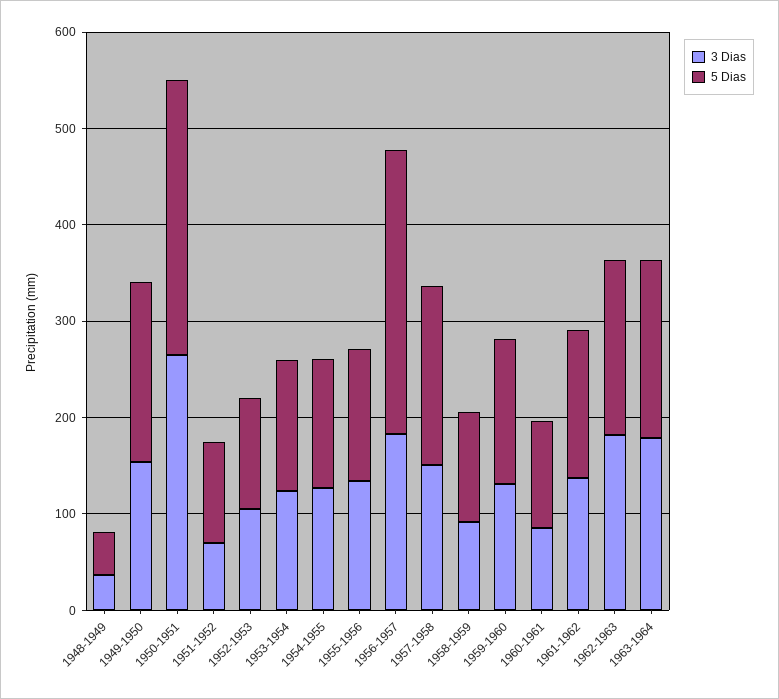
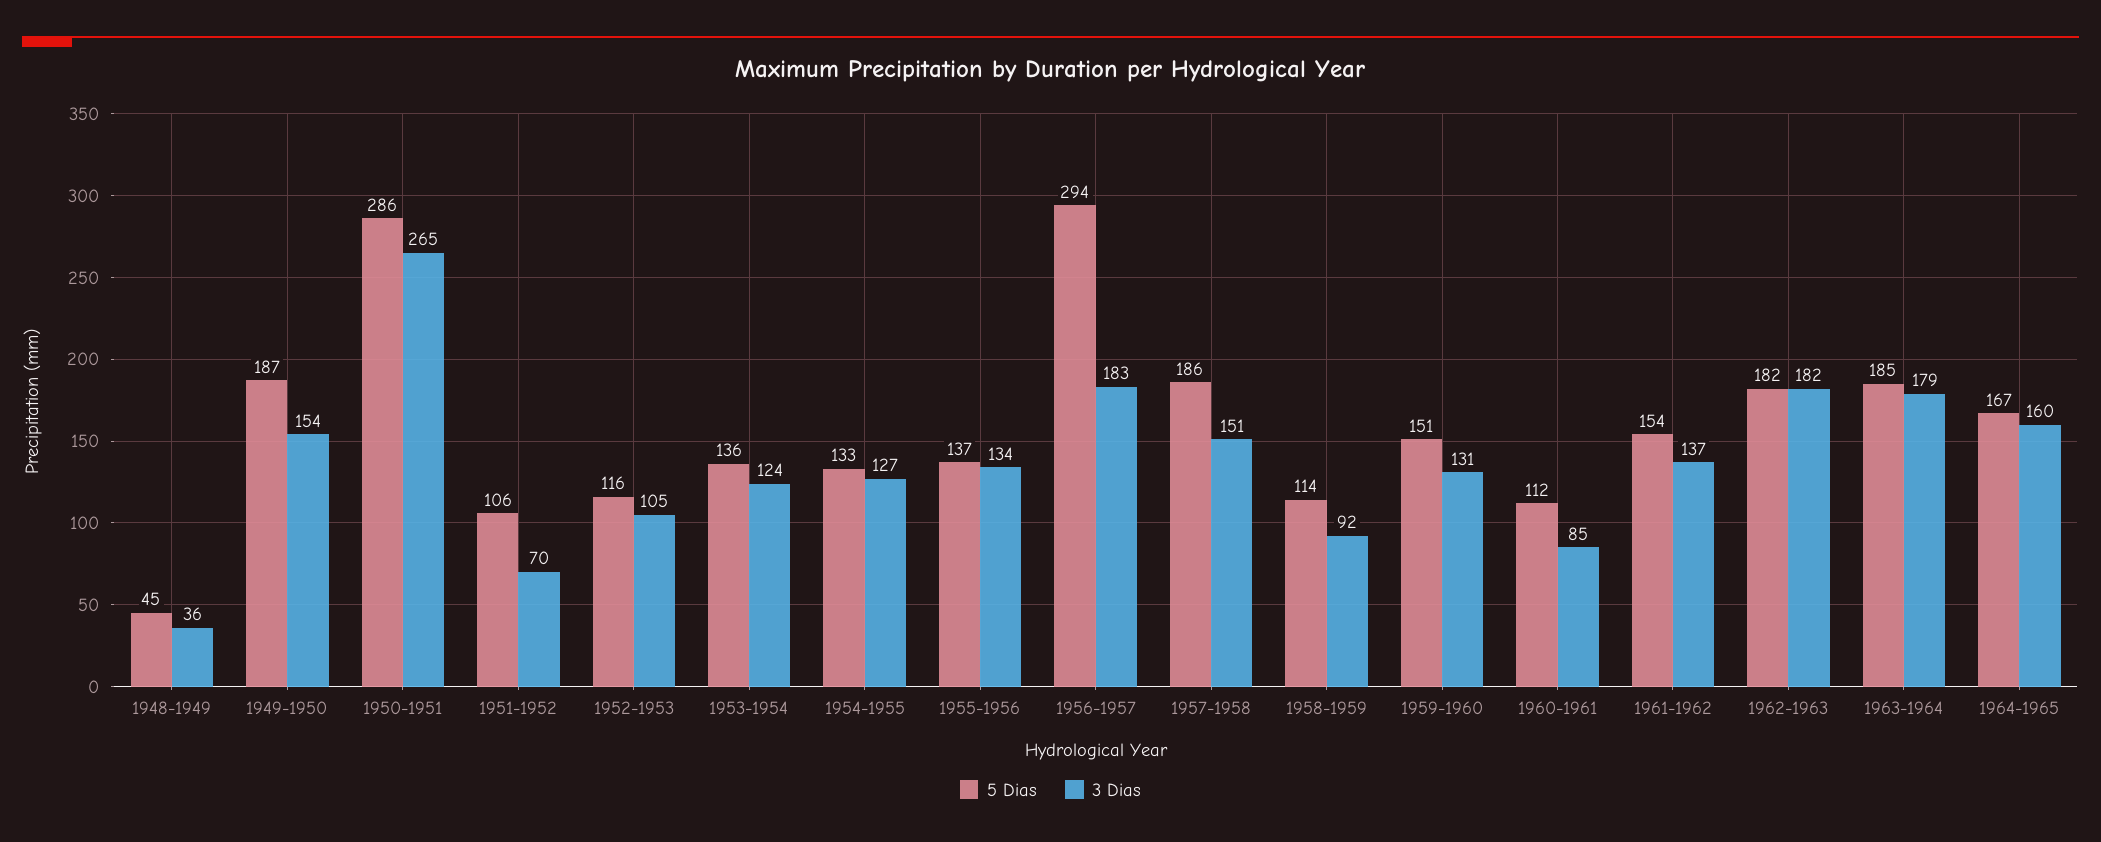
5 Dias, 1964-1965: none -> 167
3 Dias, 1964-1965: none -> 160

